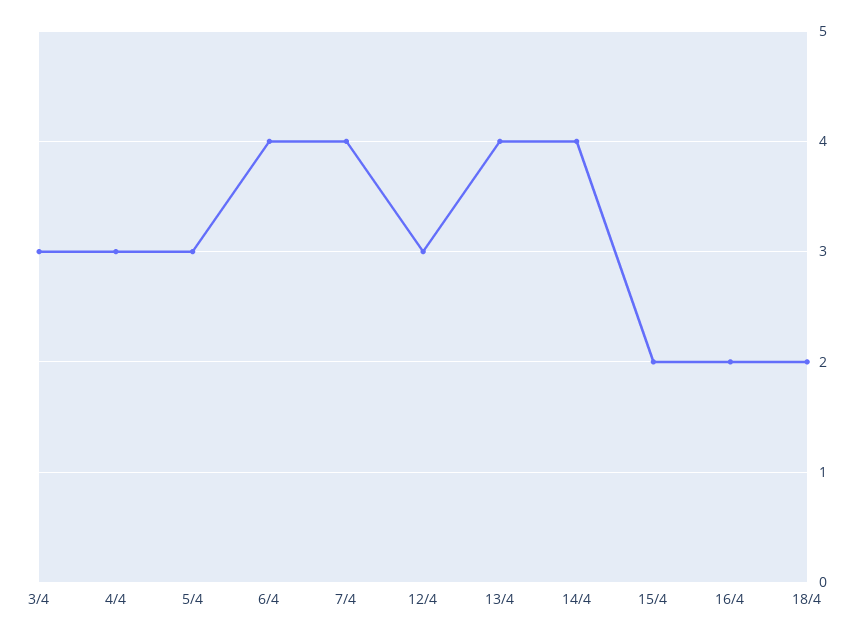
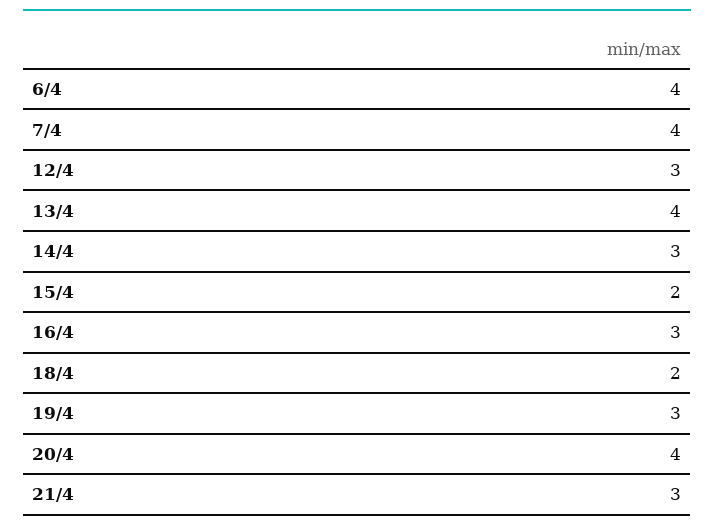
3/4: 3 -> none
4/4: 3 -> none
5/4: 3 -> none
14/4: 4 -> 3
16/4: 2 -> 3
19/4: none -> 3
20/4: none -> 4
21/4: none -> 3

